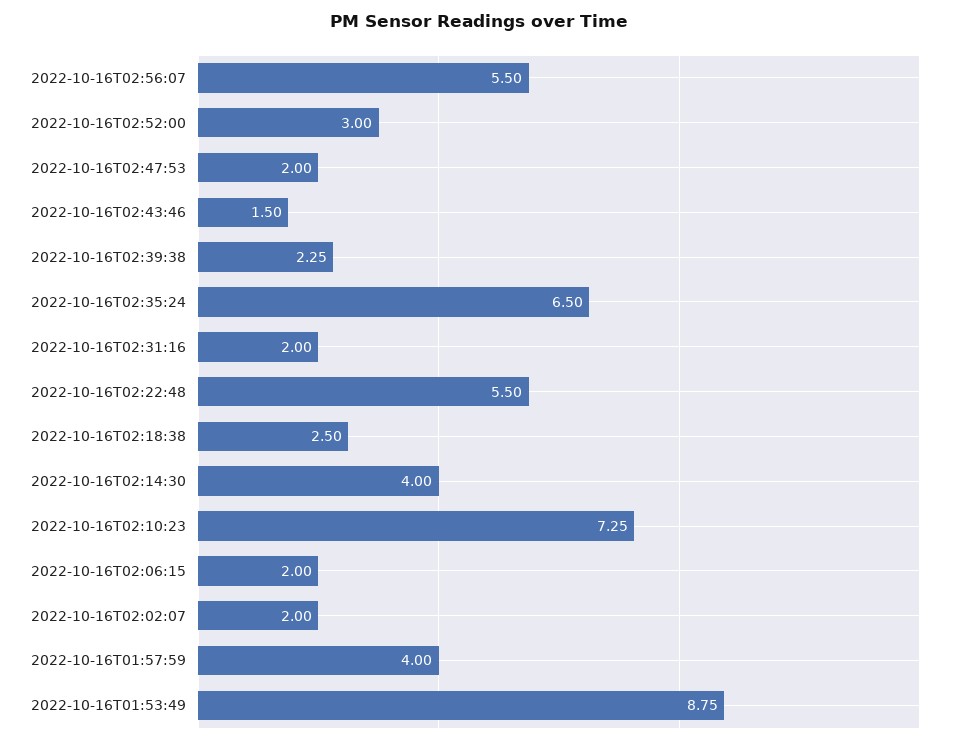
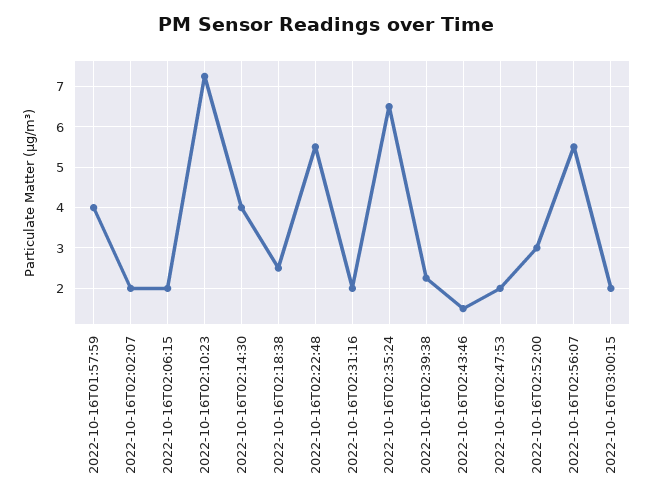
2022-10-16T01:53:49: 8.75 -> none
2022-10-16T03:00:15: none -> 2

